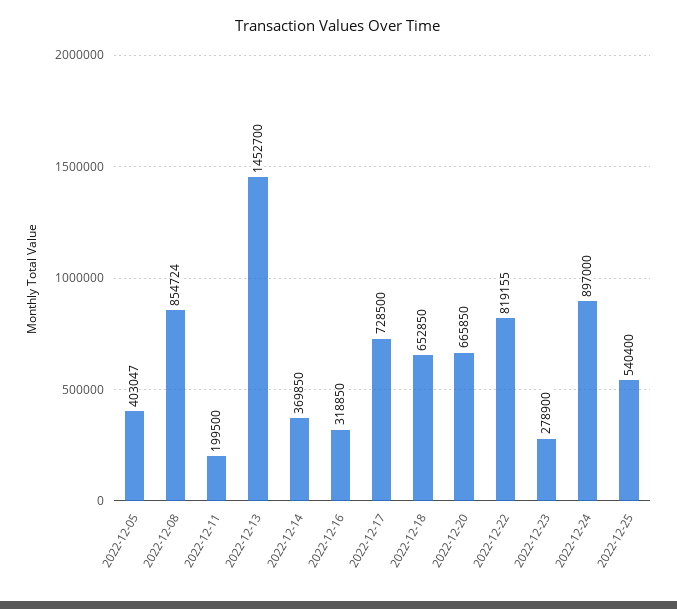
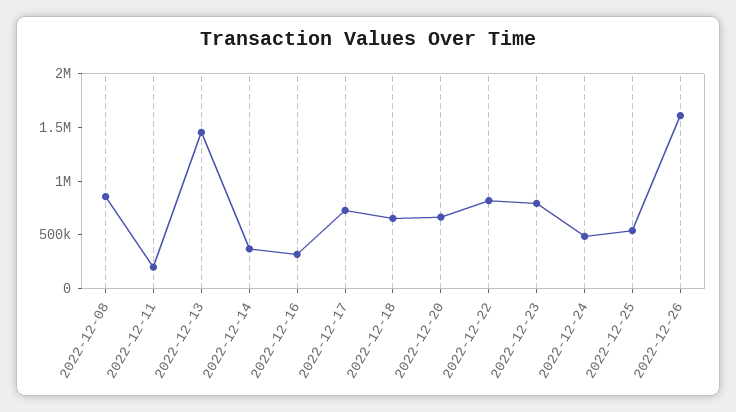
2022-12-05: 403047 -> none
2022-12-23: 278900 -> 800000
2022-12-24: 897000 -> 500000
2022-12-26: none -> 1600000

